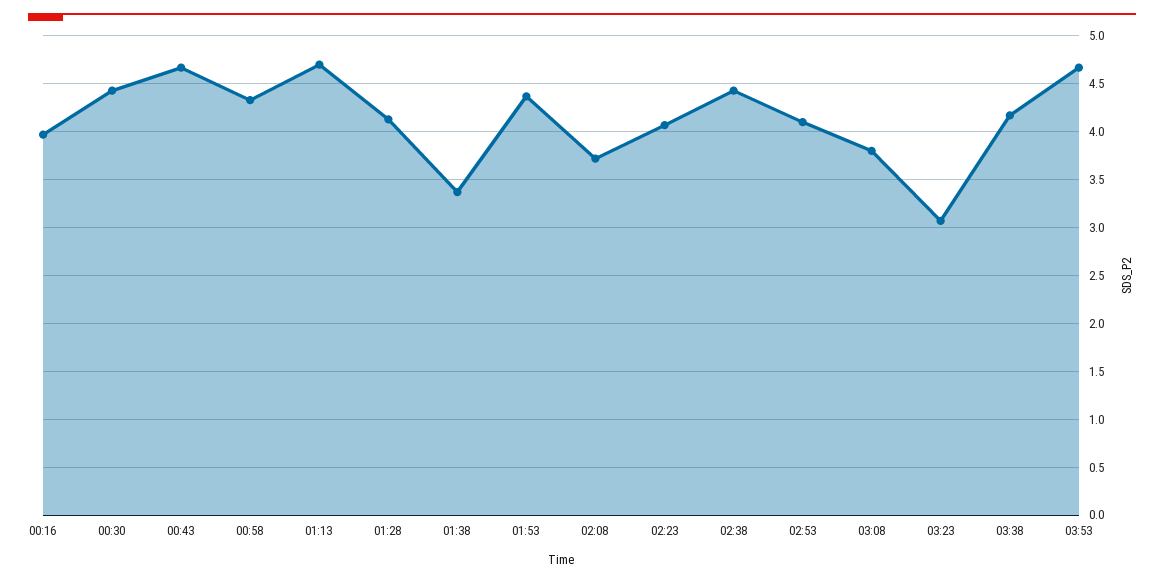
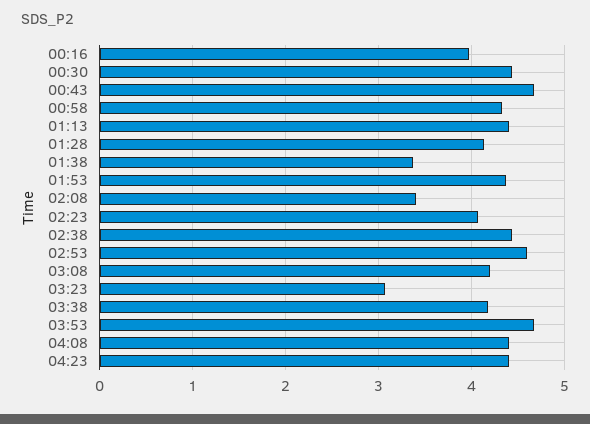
01:13: 4.7 -> 4.4
02:08: 3.7 -> 3.4
02:53: 4.1 -> 4.6
03:08: 3.8 -> 4.2
04:08: none -> 4.4
04:23: none -> 4.4

